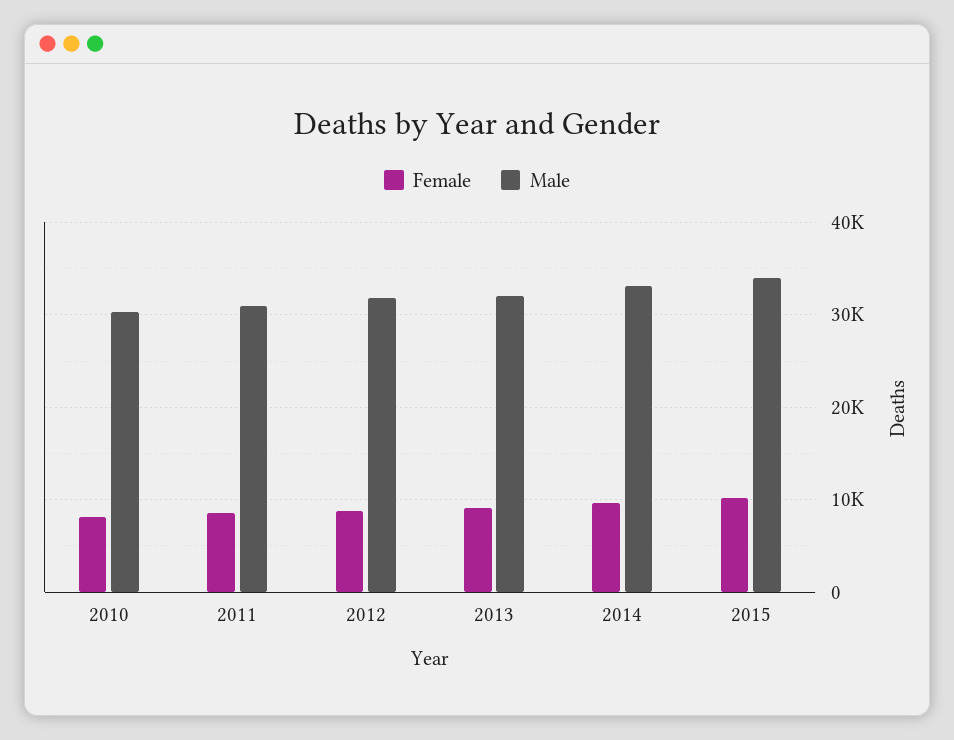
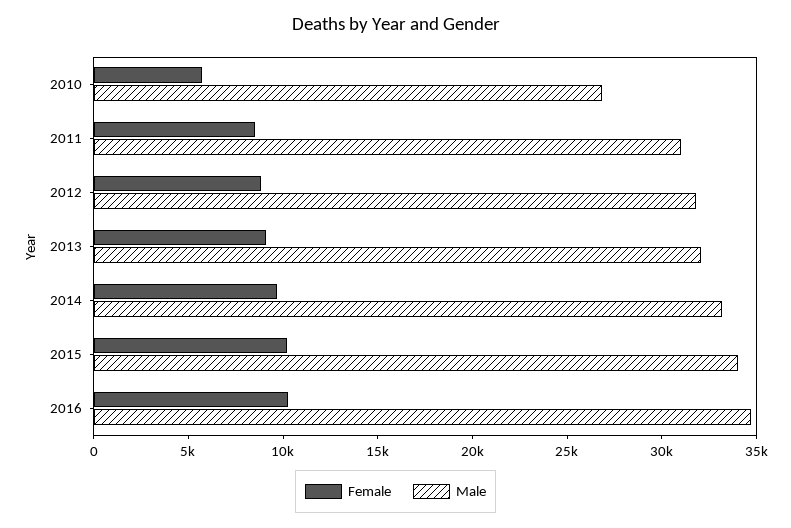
Female, 2010: 8000 -> 6000
Male, 2010: 30000 -> 27000
Female, 2016: none -> 10000
Male, 2016: none -> 35000

